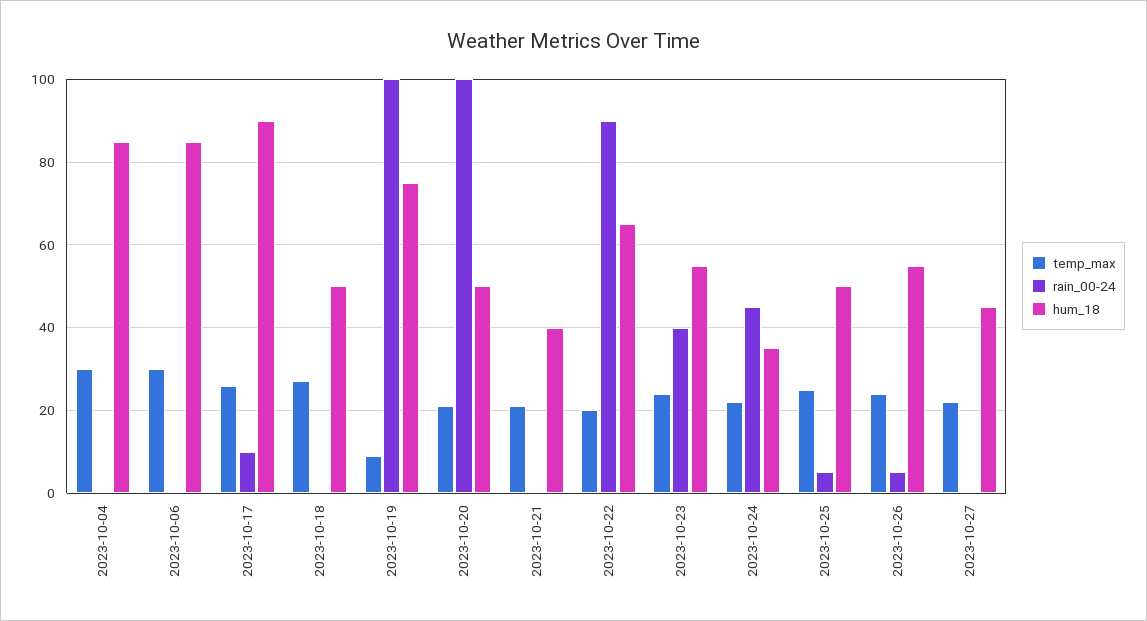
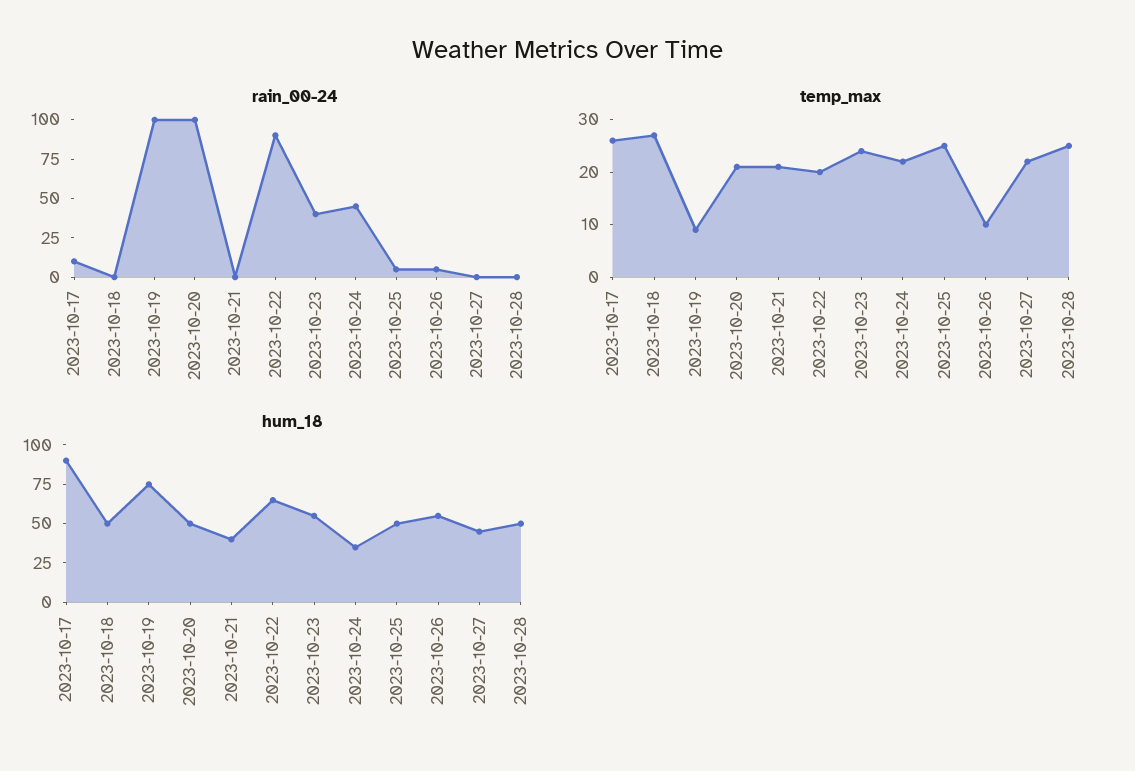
temp_max, 2023-10-04: 30 -> none
rain_00-24, 2023-10-04: 0 -> none
hum_18, 2023-10-04: 85 -> none
temp_max, 2023-10-06: 30 -> none
rain_00-24, 2023-10-06: 0 -> none
hum_18, 2023-10-06: 85 -> none
temp_max, 2023-10-26: 25 -> 10
rain_00-24, 2023-10-28: none -> 0
temp_max, 2023-10-28: none -> 25
hum_18, 2023-10-28: none -> 50

